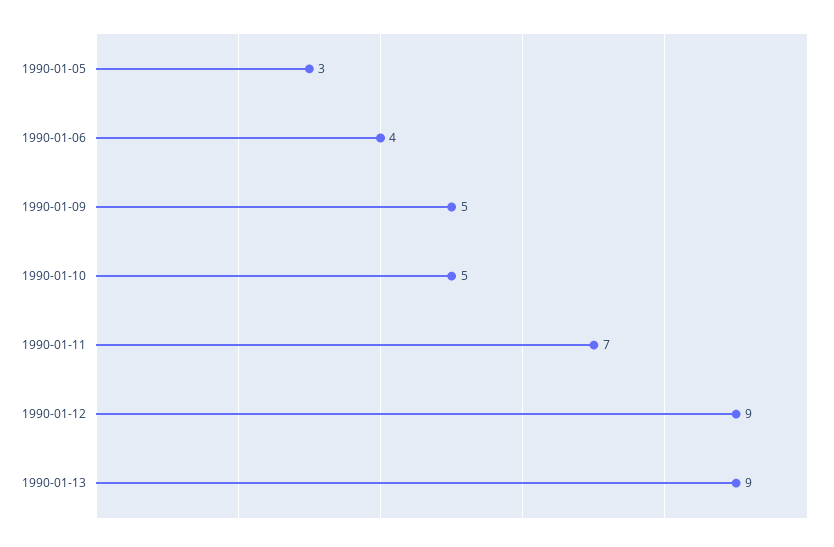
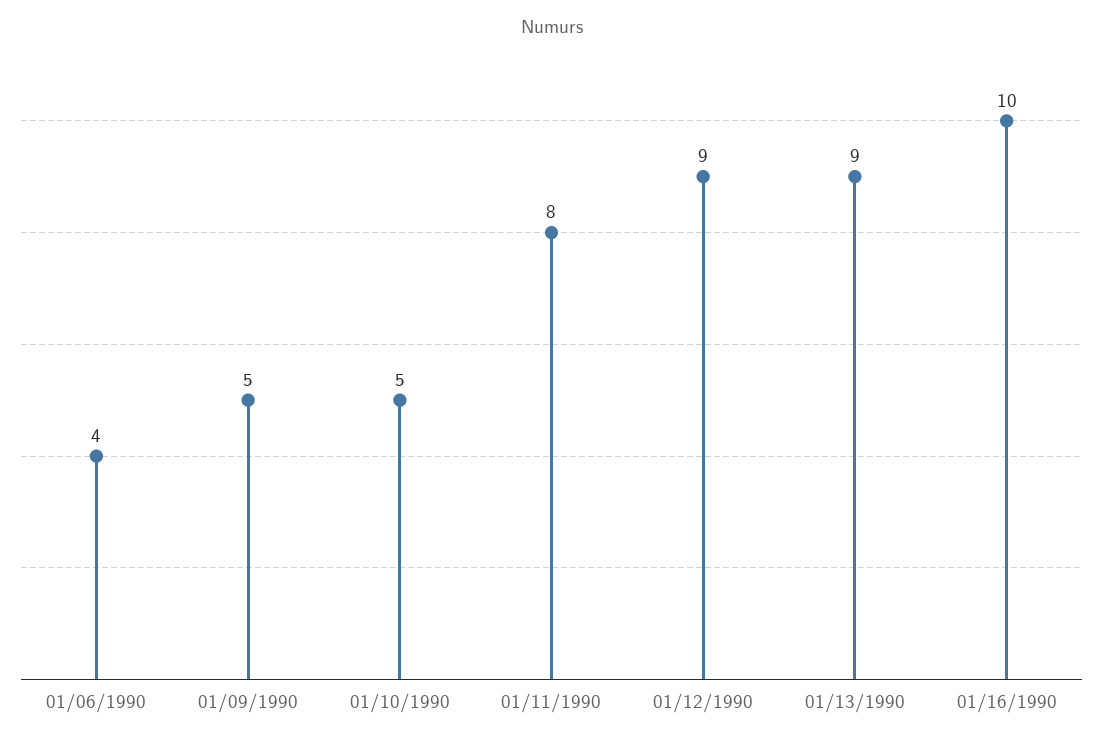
1990-01-05: 3 -> none
1990-01-11: 7 -> 8
01/16/1990: none -> 10

